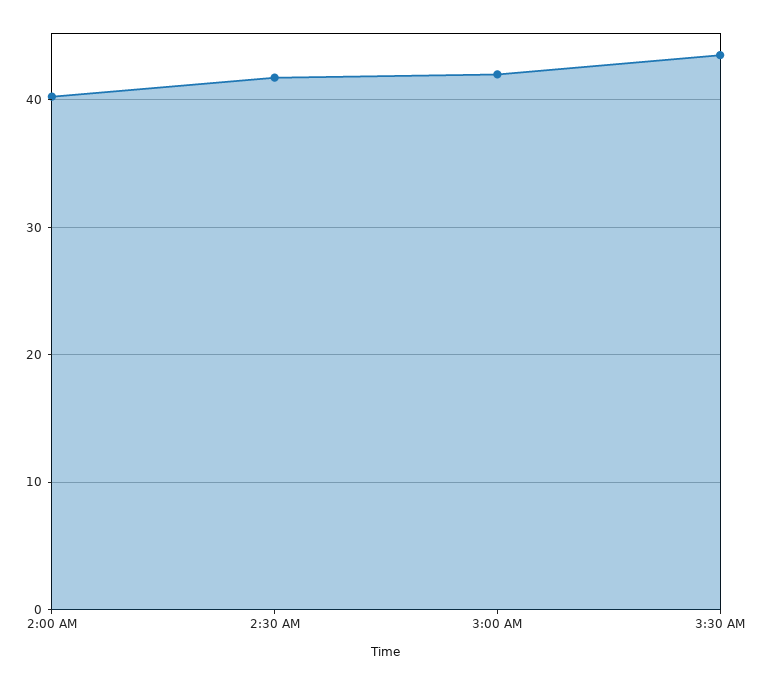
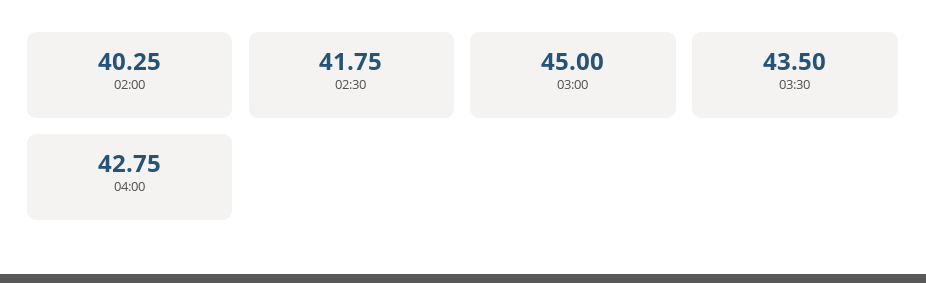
3:00 AM: 42 -> 45
04:00: none -> 42.75

